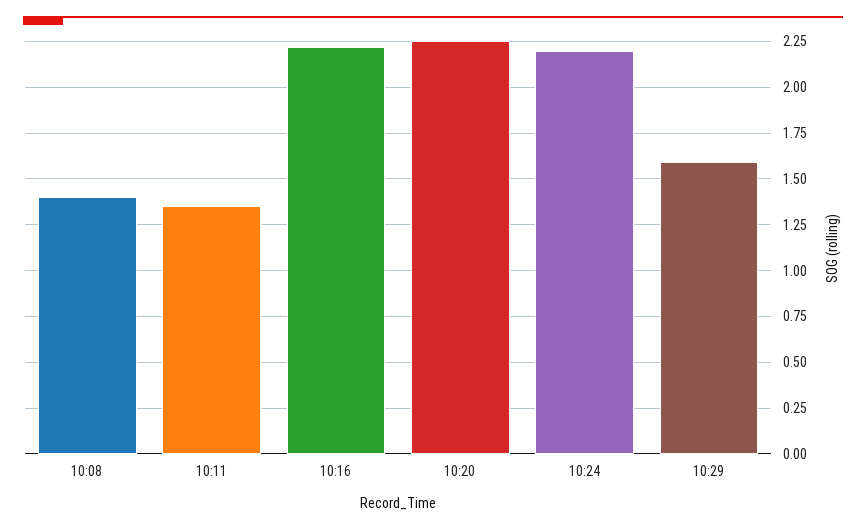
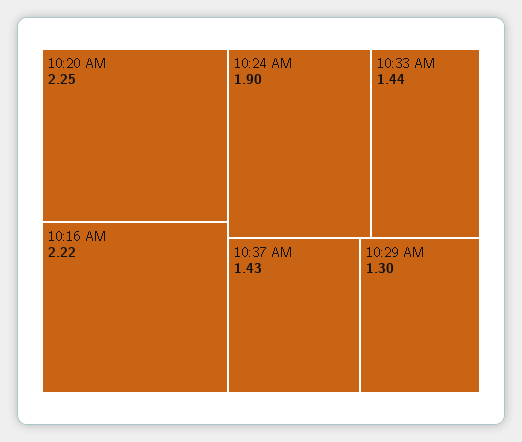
10:08: 1.4 -> none
10:11: 1.35 -> none
10:24: 2.2 -> 1.9
10:29: 1.6 -> 1.3
10:33 AM: none -> 1.44
10:37 AM: none -> 1.43

